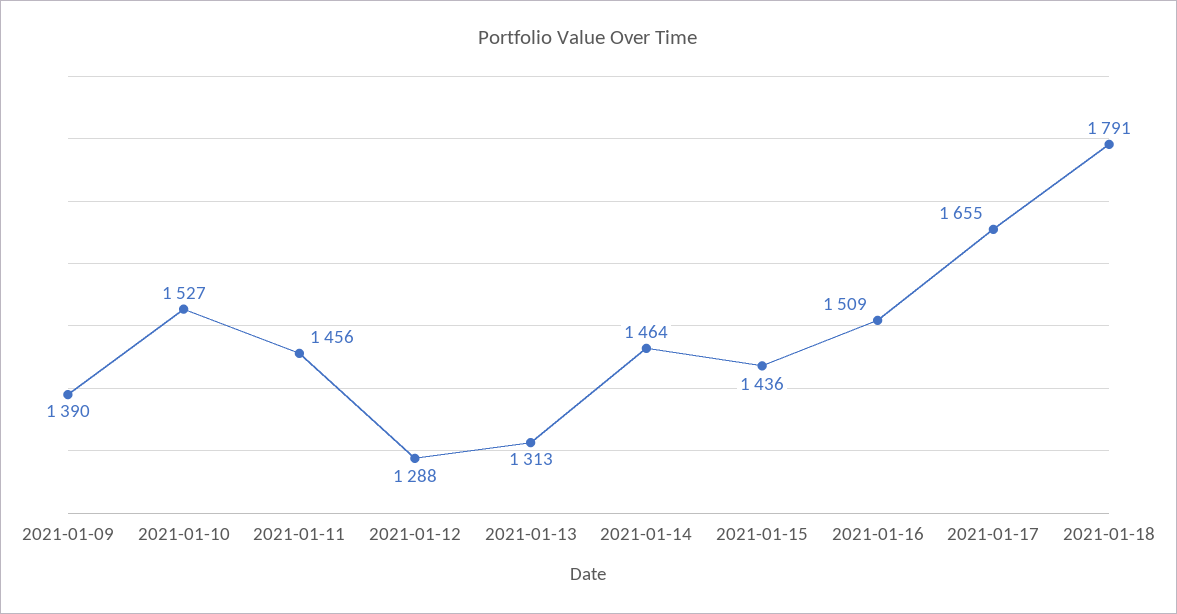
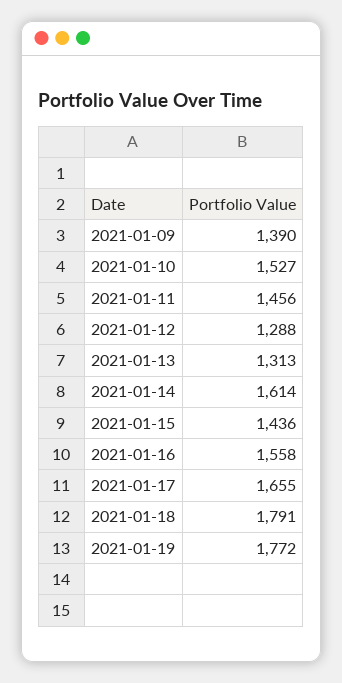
2021-01-14: 1464 -> 1614
2021-01-16: 1509 -> 1558
2021-01-19: none -> 1772

